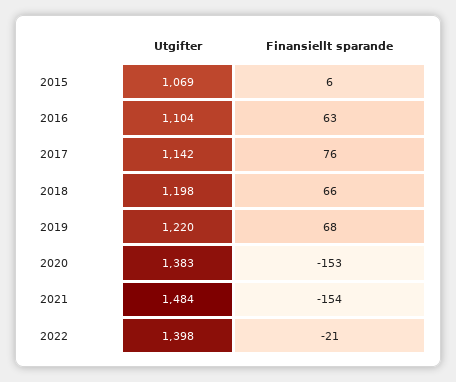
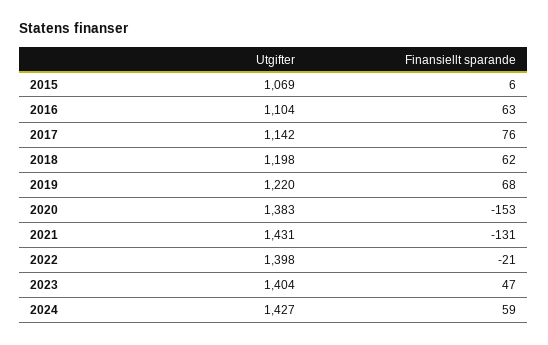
Finansiellt sparande, 2018: 66 -> 62
Utgifter, 2021: 1484 -> 1431
Finansiellt sparande, 2021: -154 -> -131
Utgifter, 2023: none -> 1404
Finansiellt sparande, 2023: none -> 47
Utgifter, 2024: none -> 1427
Finansiellt sparande, 2024: none -> 59

